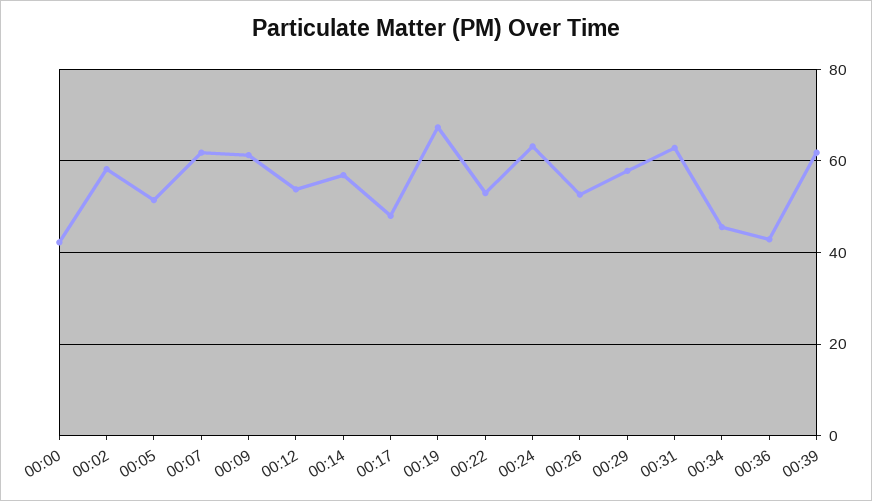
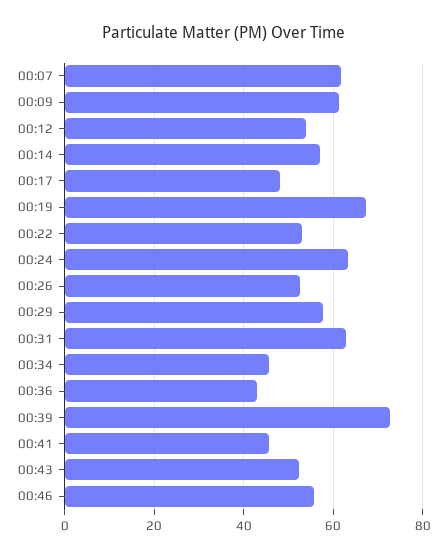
00:00: 42 -> none
00:02: 58 -> none
00:05: 52 -> none
00:39: 62 -> 72
00:41: none -> 46
00:43: none -> 52
00:46: none -> 56

